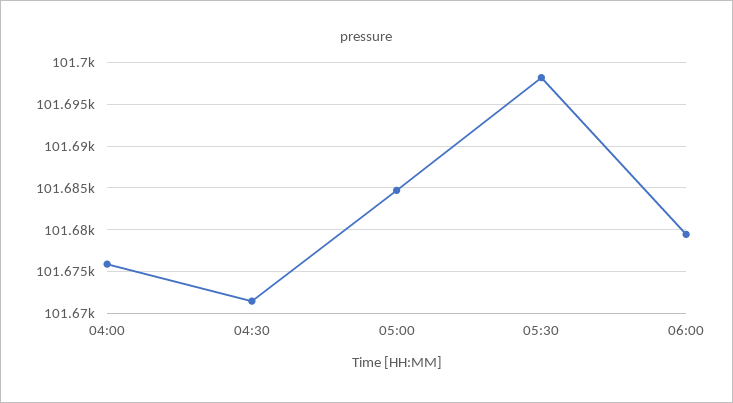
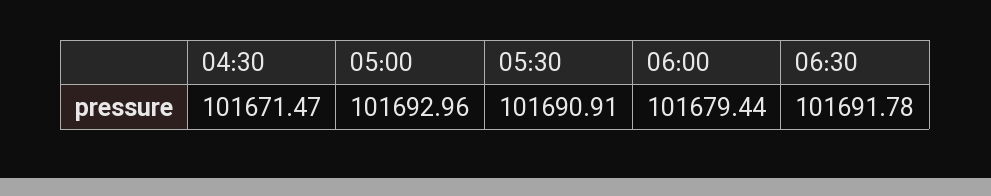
04:00: 101676 -> none
05:00: 101685 -> 101692.96
05:30: 101698 -> 101690.91
06:30: none -> 101691.78

